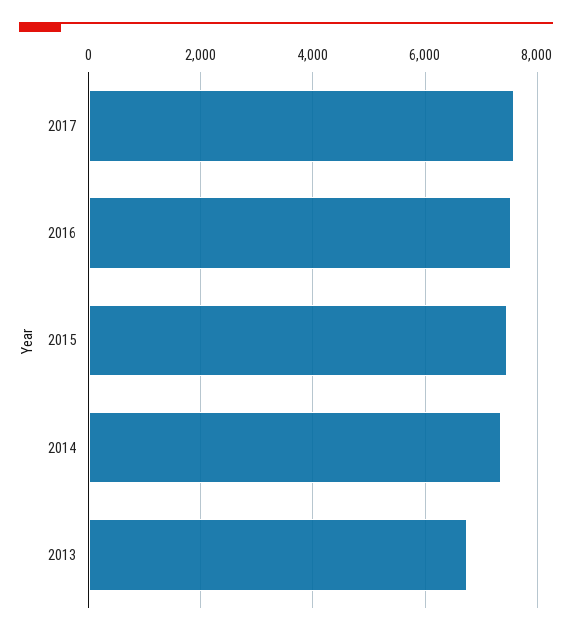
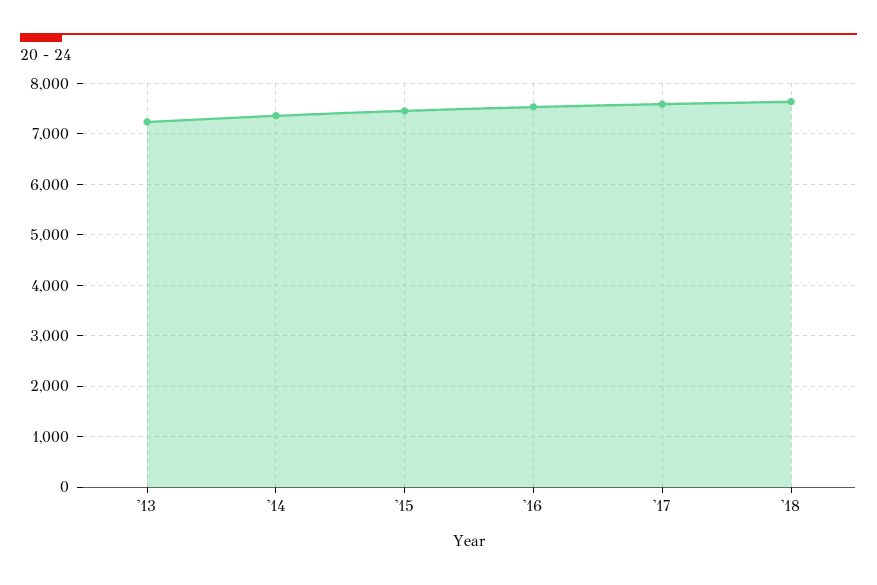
2013: 6800 -> 7200
'18: none -> 7600

